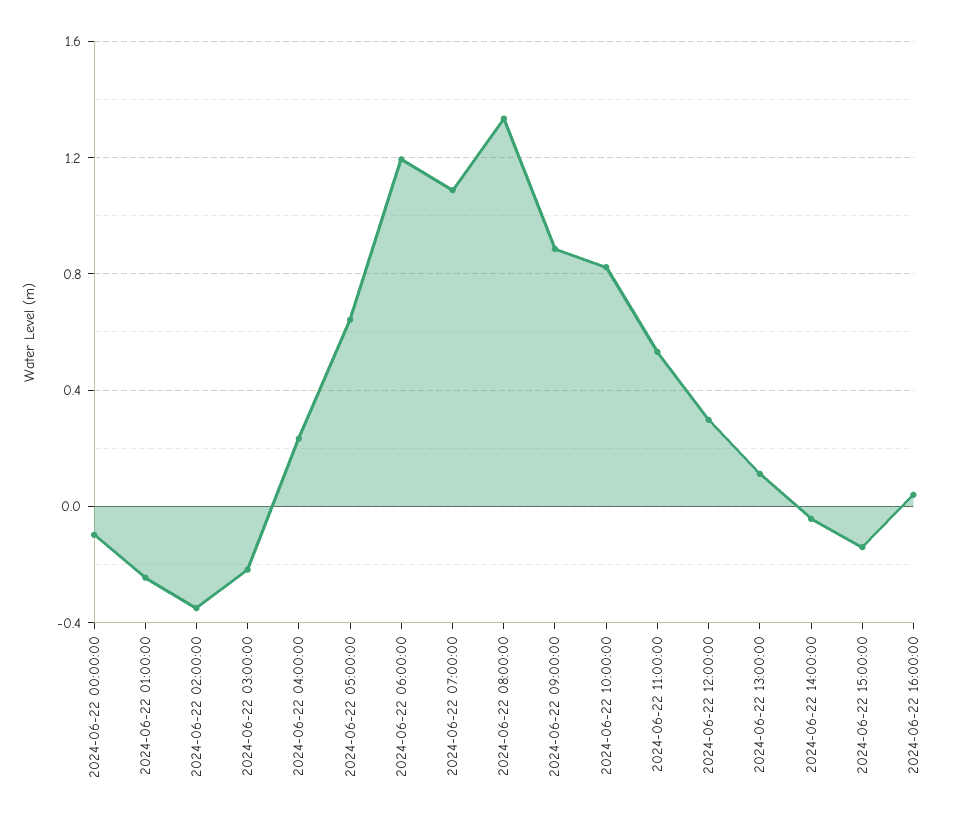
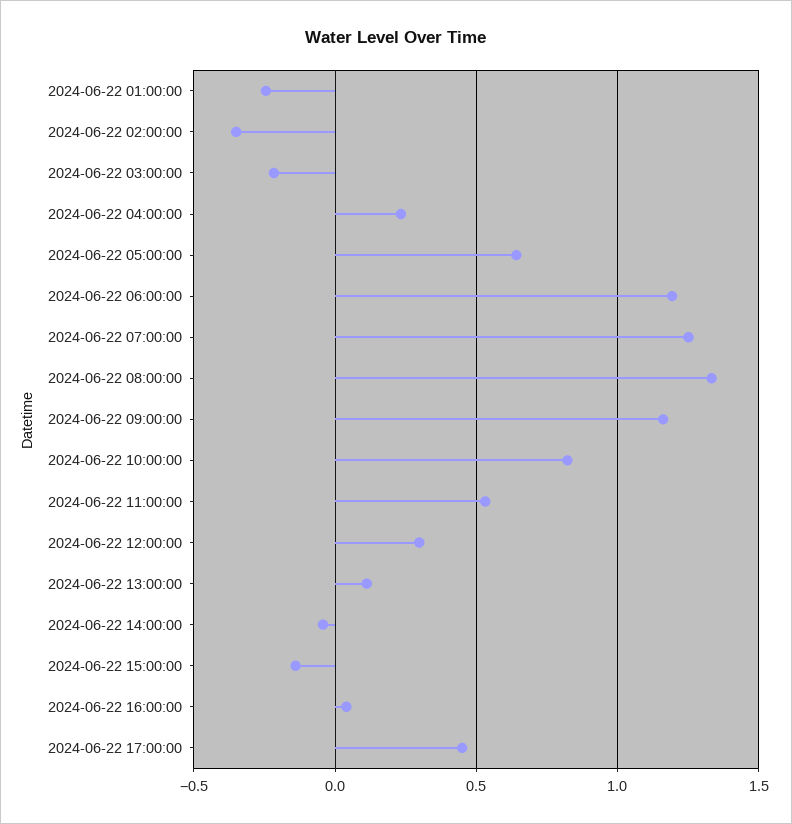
2024-06-22 00:00:00: -0.1 -> none
2024-06-22 07:00:00: 1.1 -> 1.25
2024-06-22 09:00:00: 0.9 -> 1.15
2024-06-22 17:00:00: none -> 0.45

